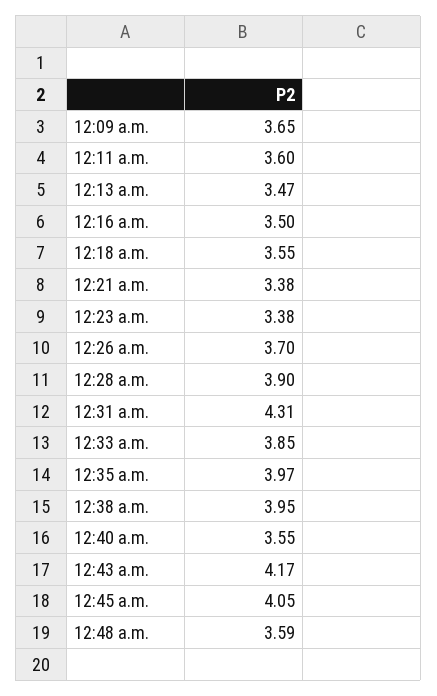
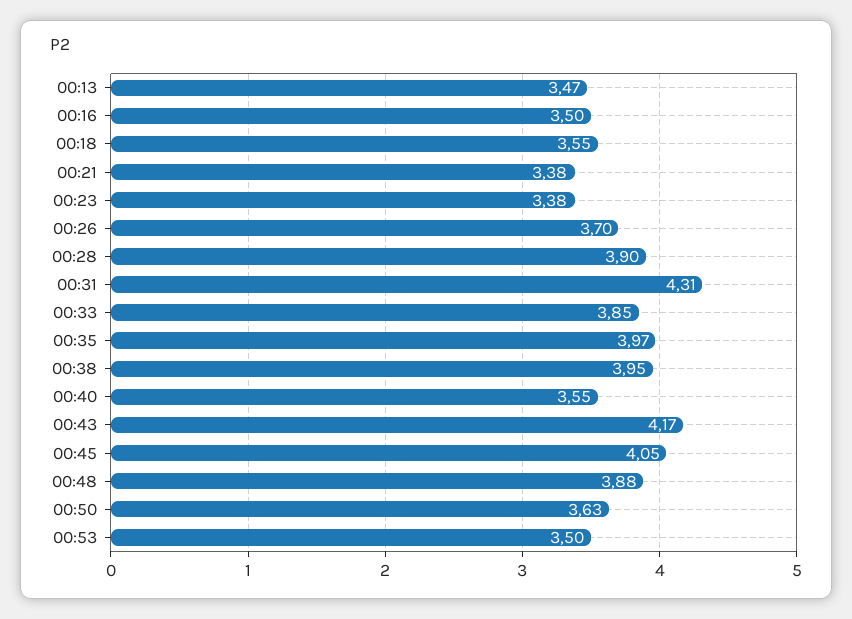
12:09 a.m.: 3.65 -> none
12:11 a.m.: 3.6 -> none
12:48 a.m.: 3.59 -> 3.88
00:50: none -> 3.63
00:53: none -> 3.5

